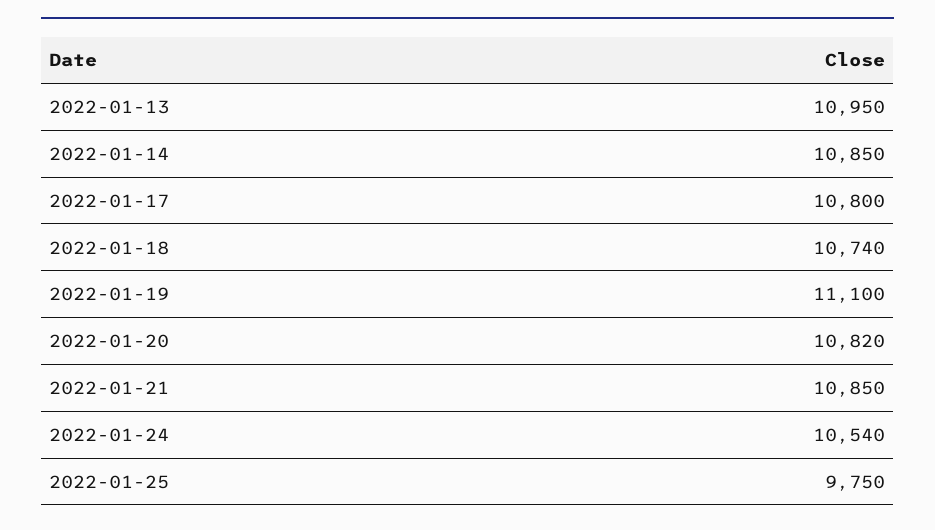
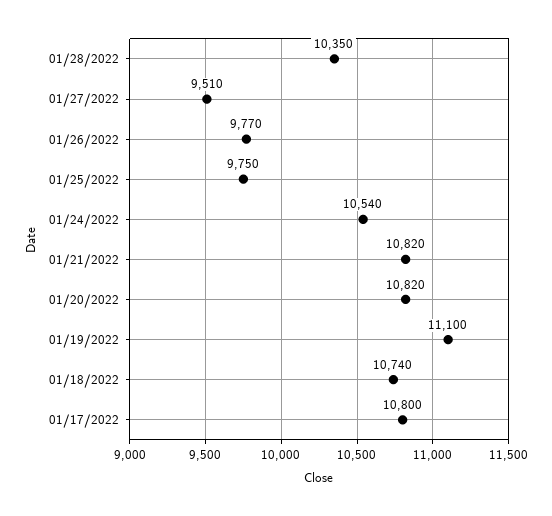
2022-01-13: 10950 -> none
2022-01-14: 10850 -> none
2022-01-21: 10850 -> 10820
01/28/2022: none -> 10350
01/27/2022: none -> 9510
01/26/2022: none -> 9770

